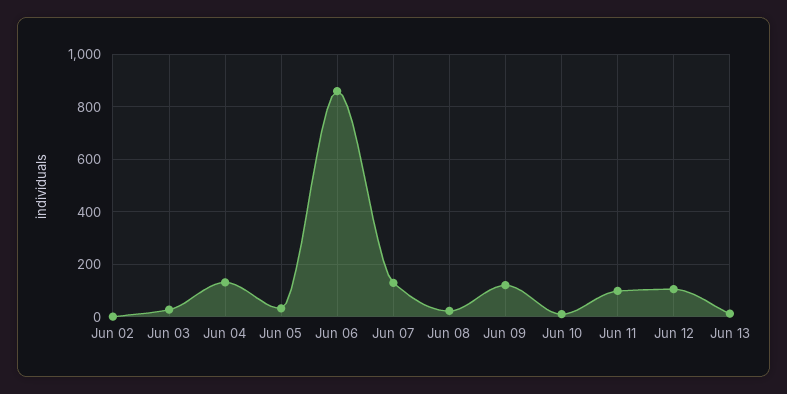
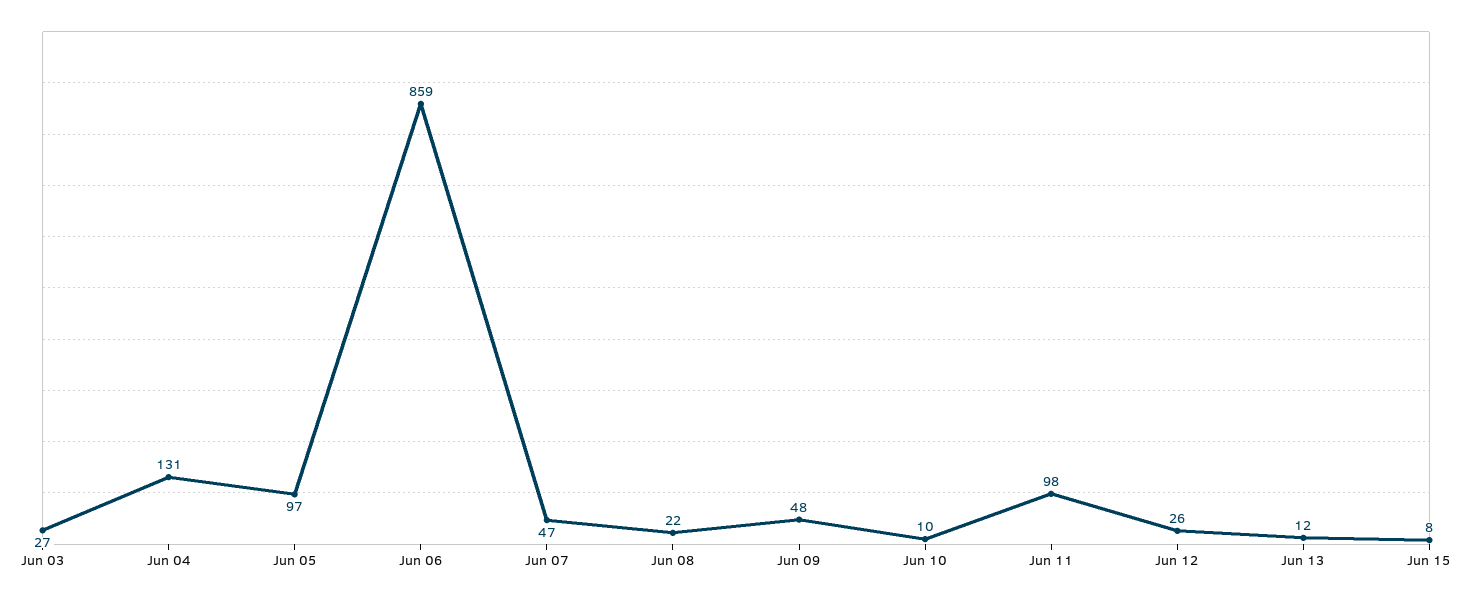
Jun 02: 0 -> none
Jun 05: 25 -> 97
Jun 07: 125 -> 47
Jun 09: 125 -> 48
Jun 12: 100 -> 26
Jun 15: none -> 8

